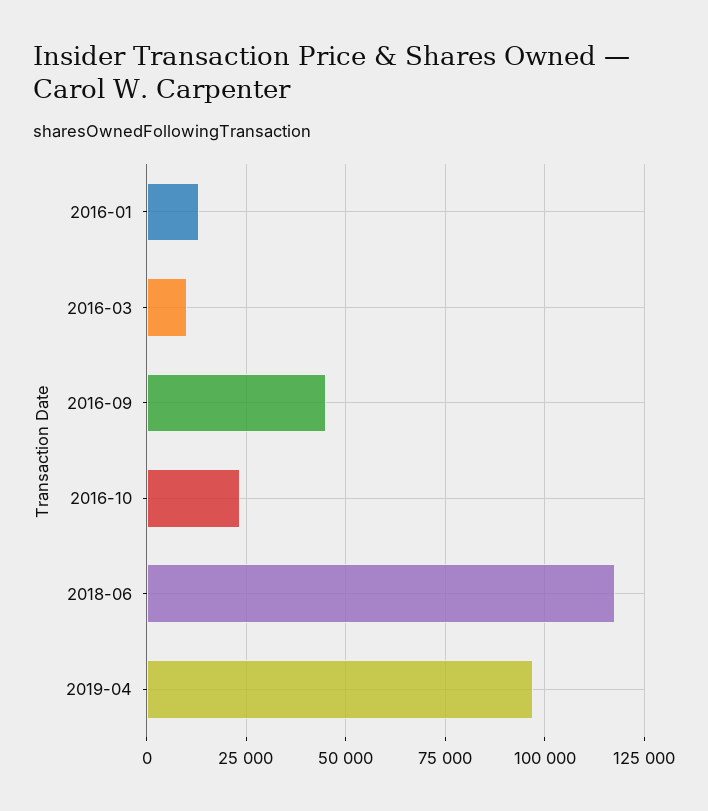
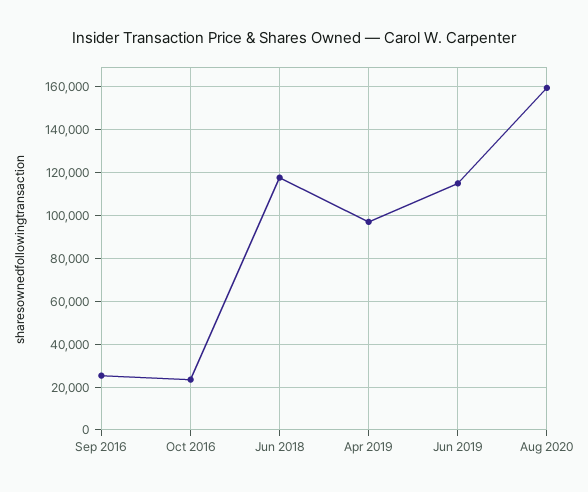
2016-01: 12500 -> none
2016-03: 10000 -> none
2016-09: 45000 -> 25000
Jun 2019: none -> 115000
Aug 2020: none -> 160000

